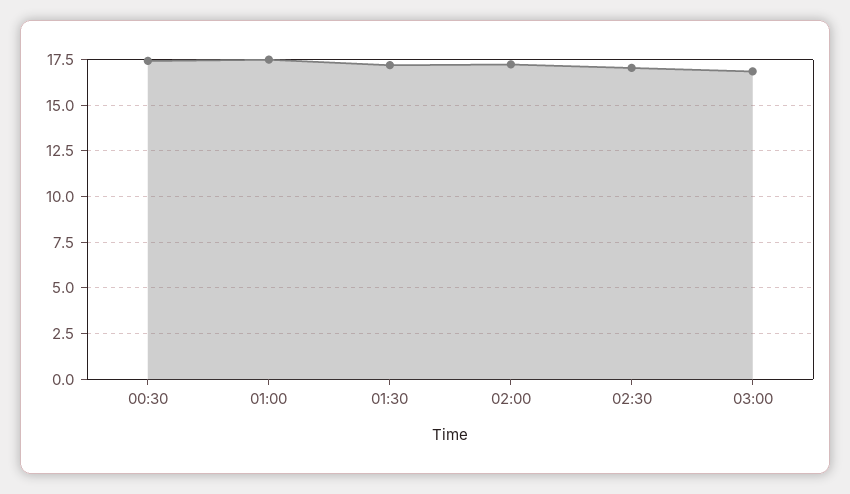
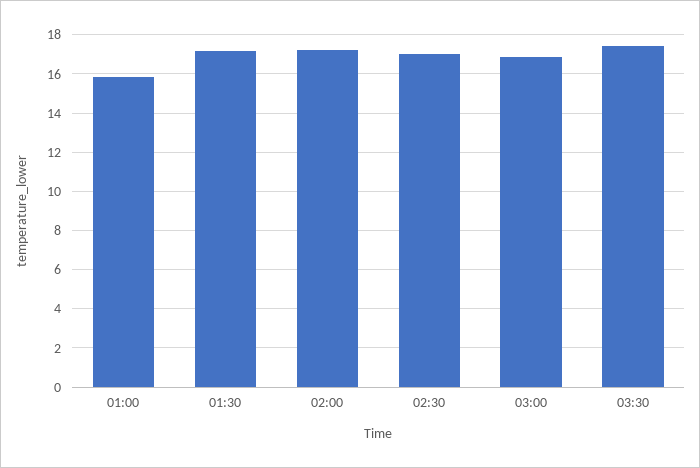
00:30: 17.5 -> none
01:00: 17.5 -> 16
03:30: none -> 17.5

